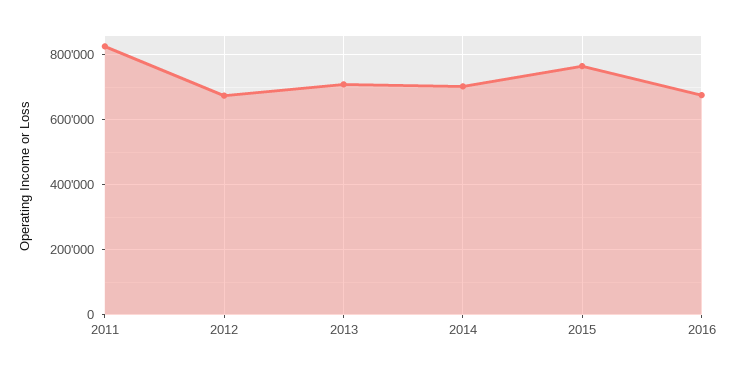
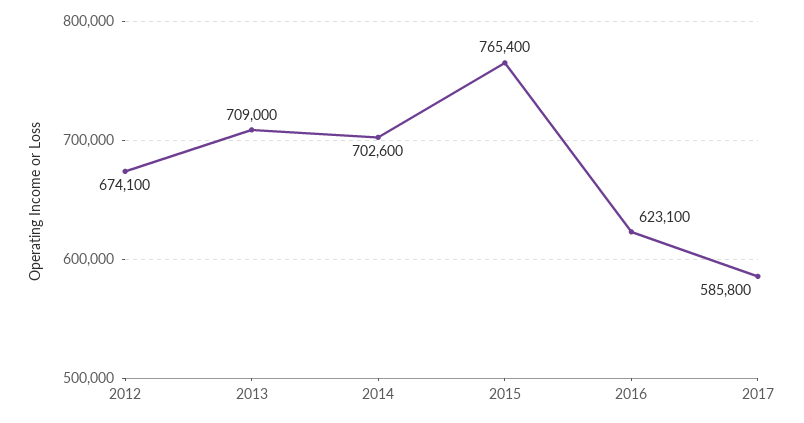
2011: 820000 -> none
2016: 680000 -> 623100
2017: none -> 585800

